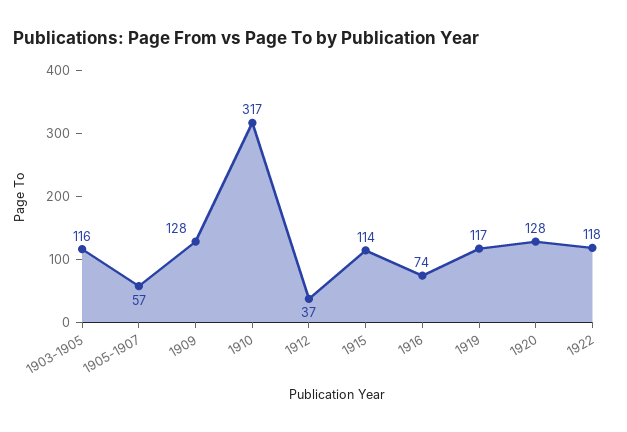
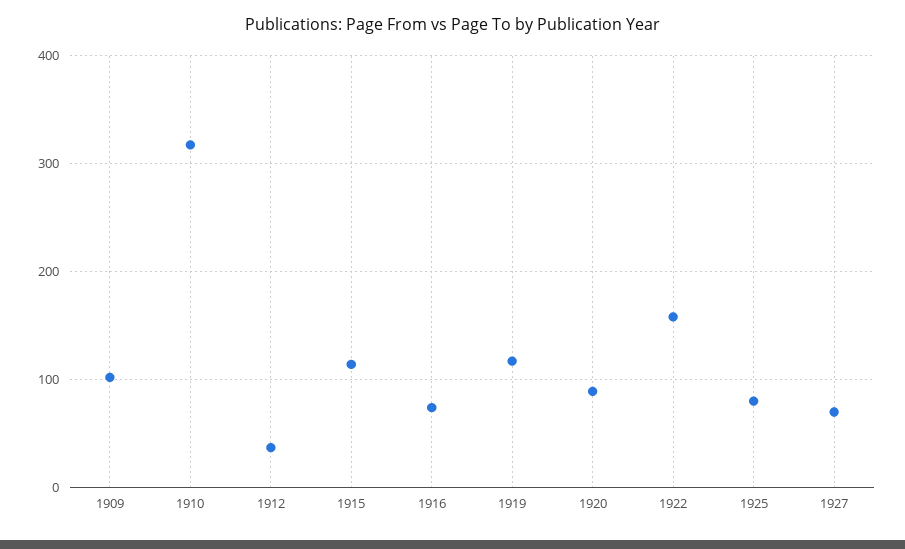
1903-1905: 116 -> none
1905-1907: 57 -> none
1909: 128 -> 100
1920: 128 -> 90
1922: 118 -> 160
1925: none -> 80
1927: none -> 70

